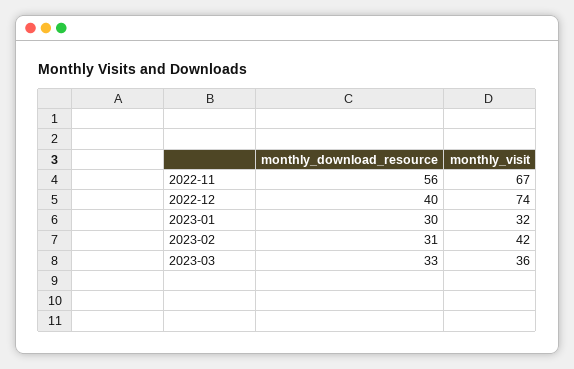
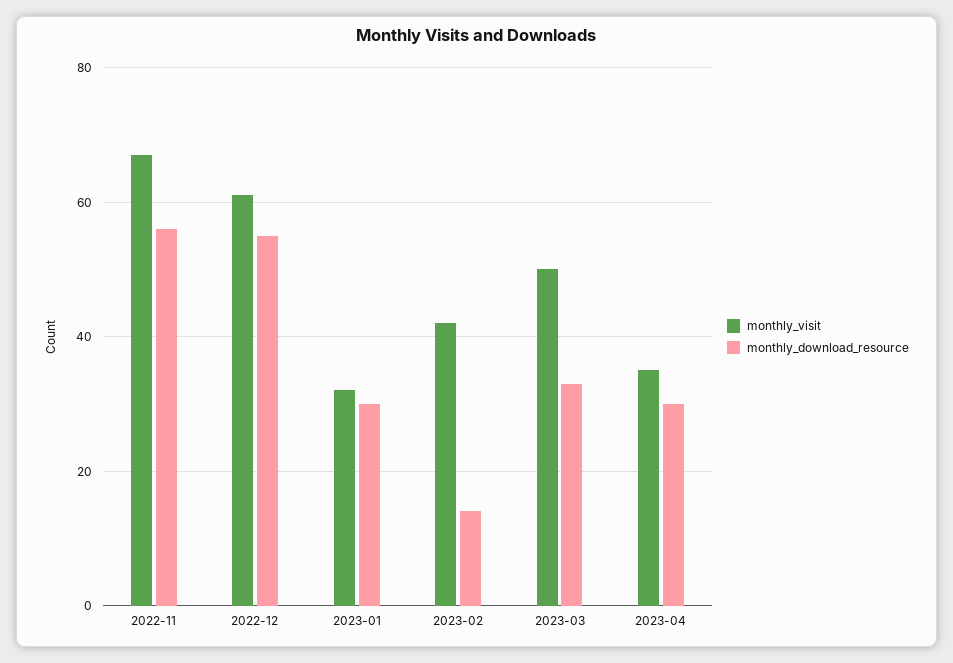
monthly_download_resource, 2022-12: 40 -> 55
monthly_visit, 2022-12: 74 -> 60
monthly_download_resource, 2023-02: 31 -> 15
monthly_visit, 2023-03: 36 -> 50
monthly_visit, 2023-04: none -> 35
monthly_download_resource, 2023-04: none -> 30

